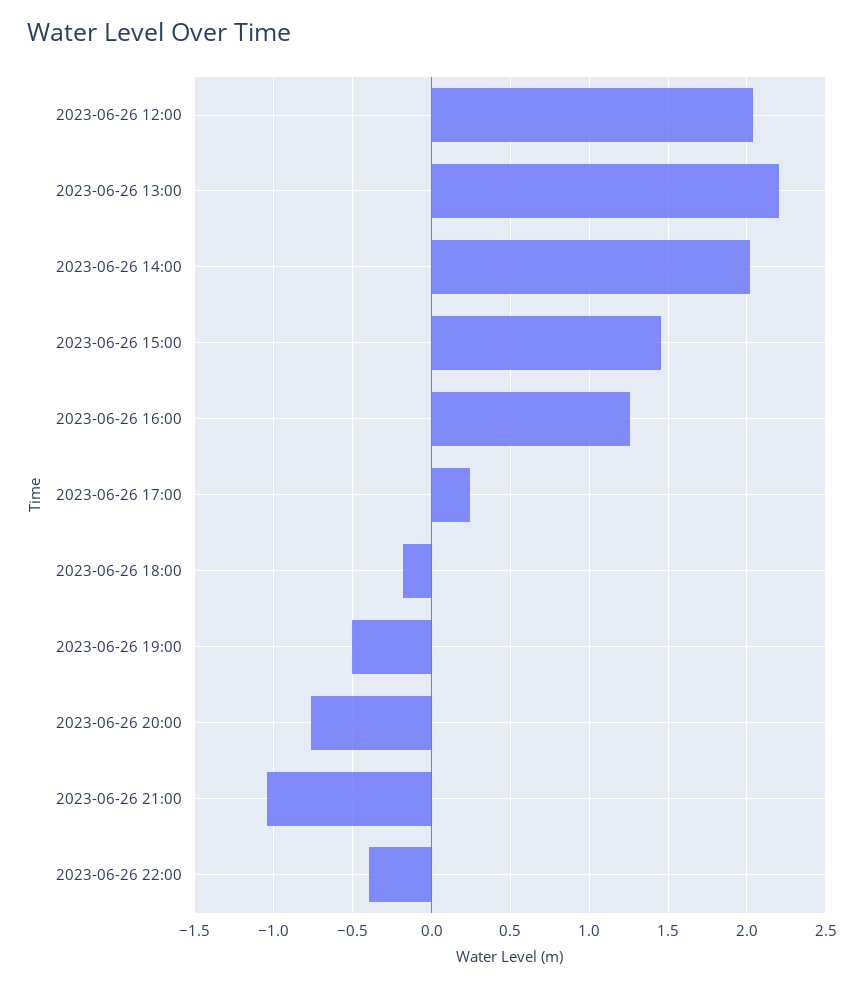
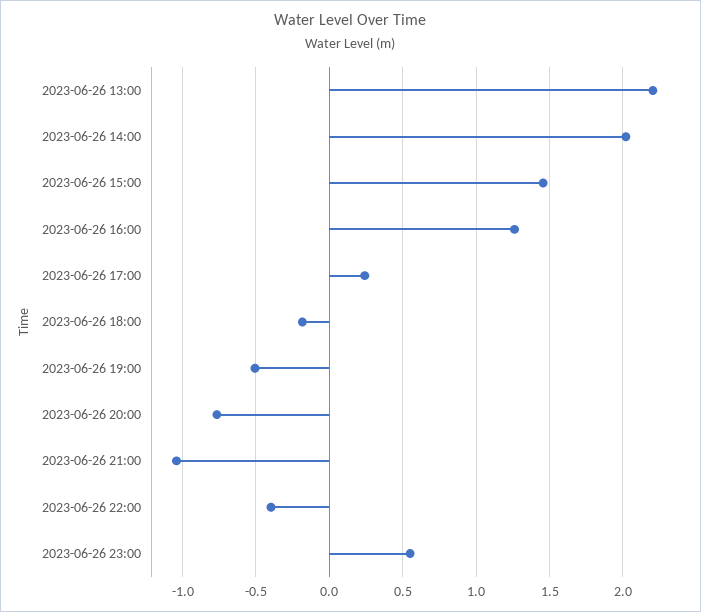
2023-06-26 12:00: 2.05 -> none
2023-06-26 23:00: none -> 0.55

